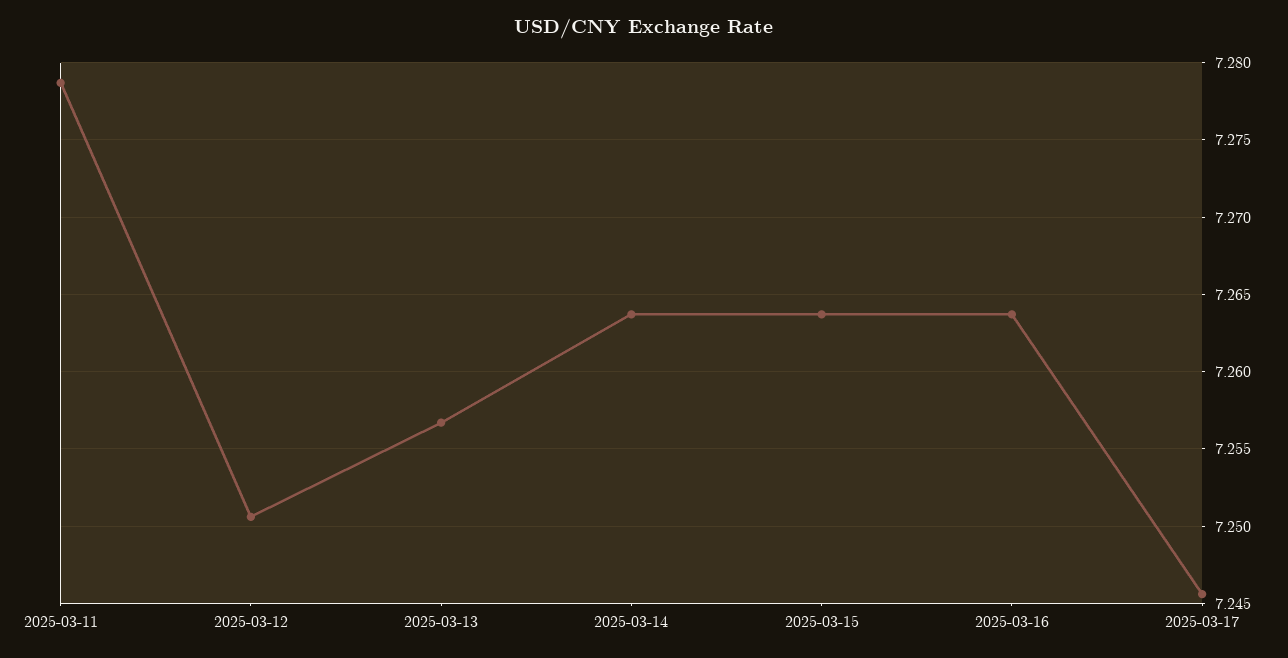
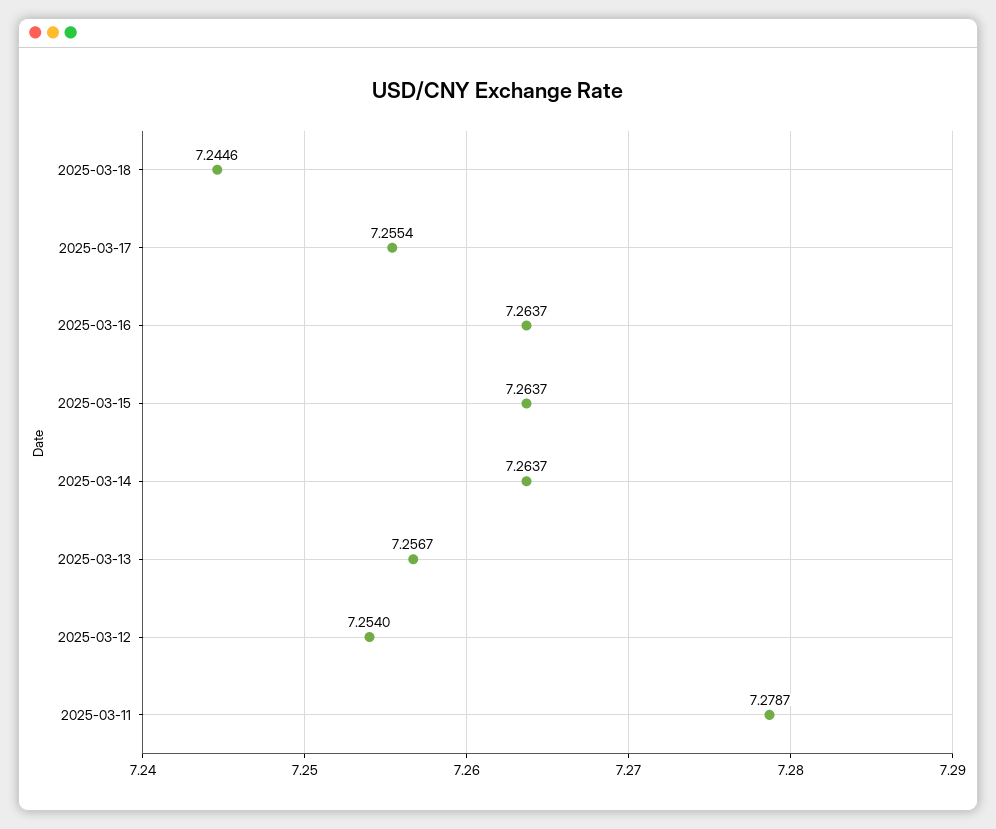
2025-03-12: 7.2505 -> 7.254
2025-03-17: 7.2455 -> 7.2554
2025-03-18: none -> 7.2446

